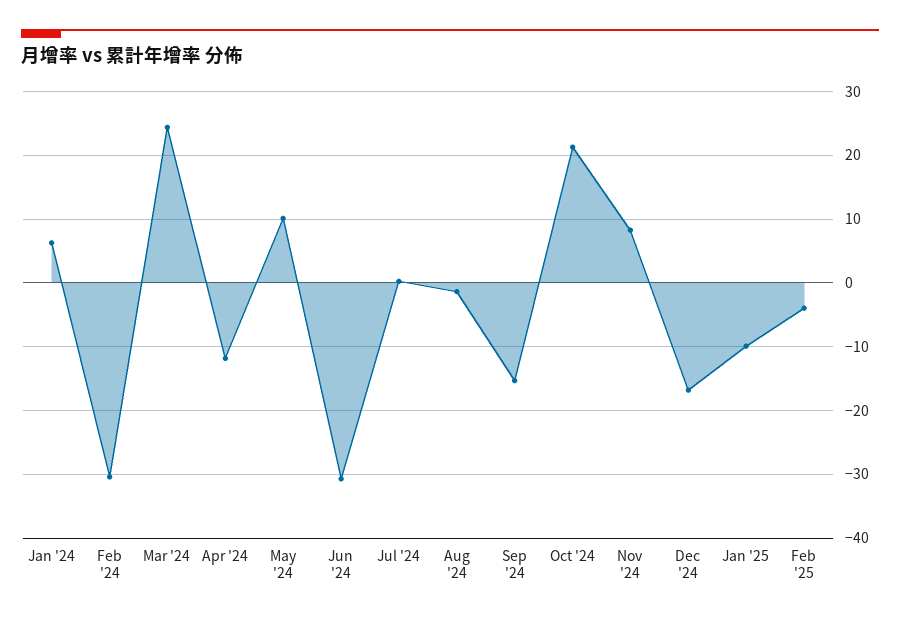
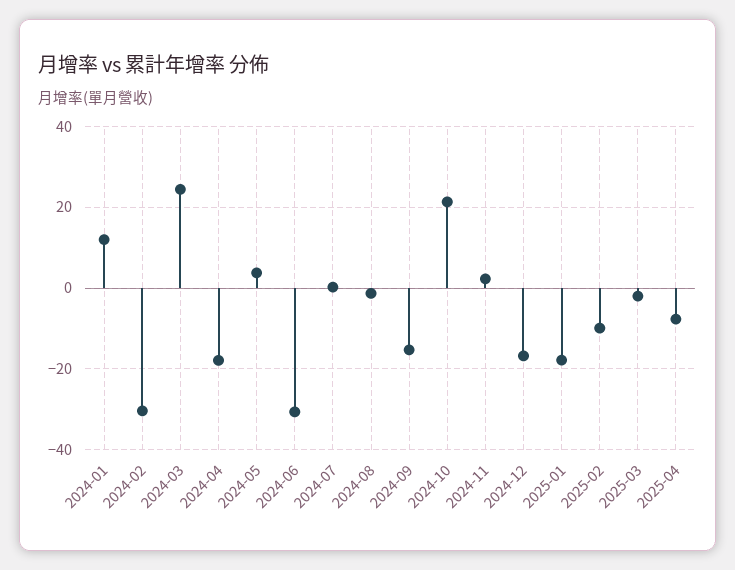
Jan '24: 6 -> 12
Apr '24: -12 -> -18
May '24: 10 -> 4
Nov '24: 8 -> 2
Jan '25: -10 -> -18
Feb '25: -4 -> -10
2025-03: none -> -2
2025-04: none -> -8

